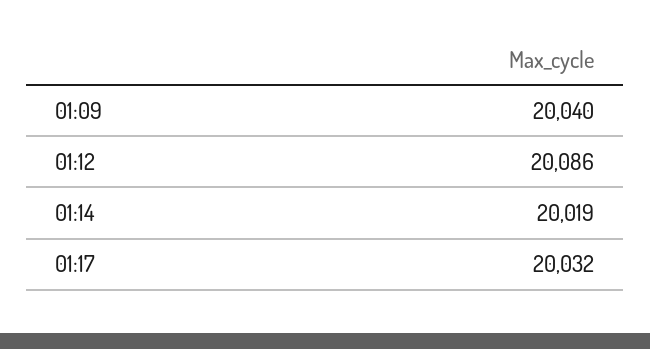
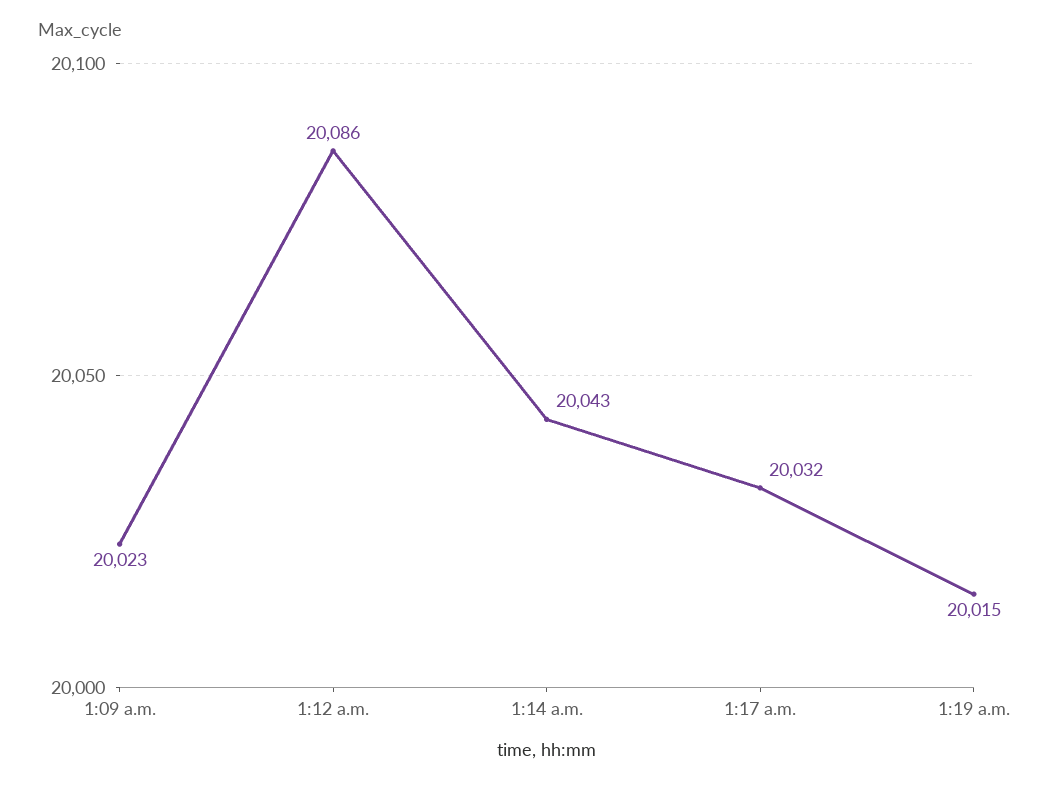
01:09: 20040 -> 20023
01:14: 20019 -> 20043
1:19 a.m.: none -> 20015

